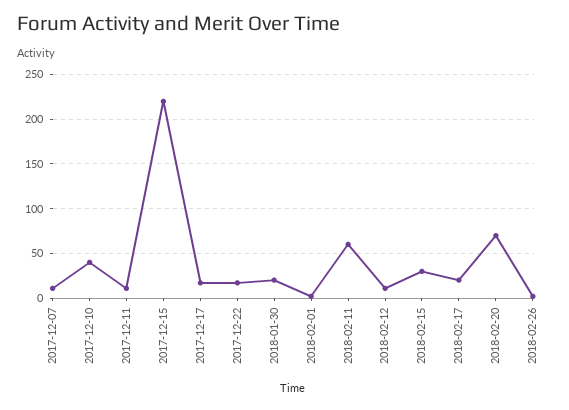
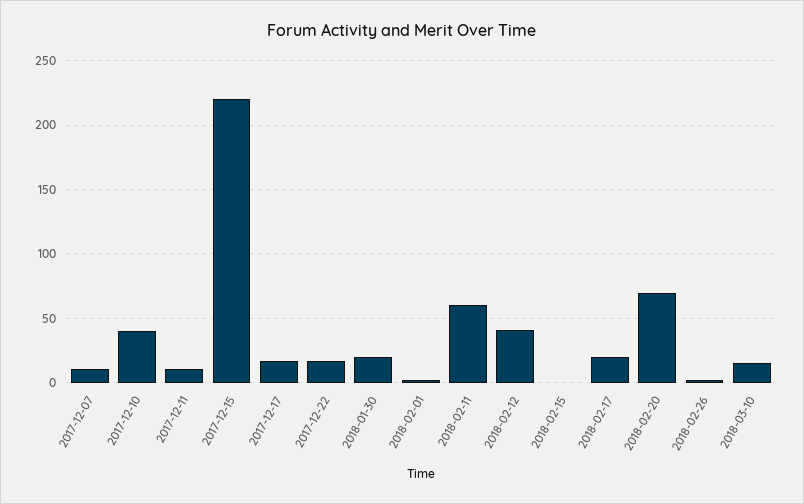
2018-02-12: 10 -> 40
2018-02-15: 30 -> 0
2018-03-10: none -> 15

